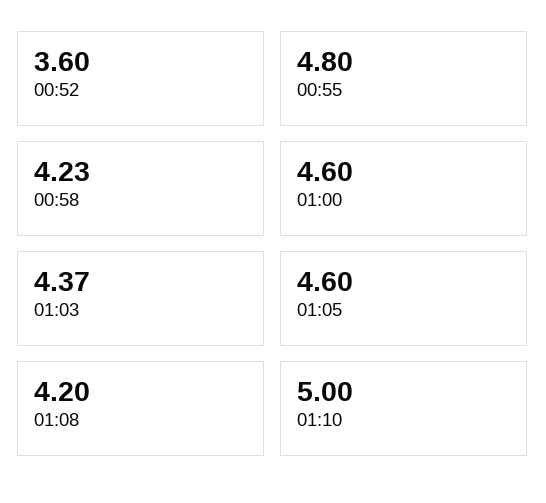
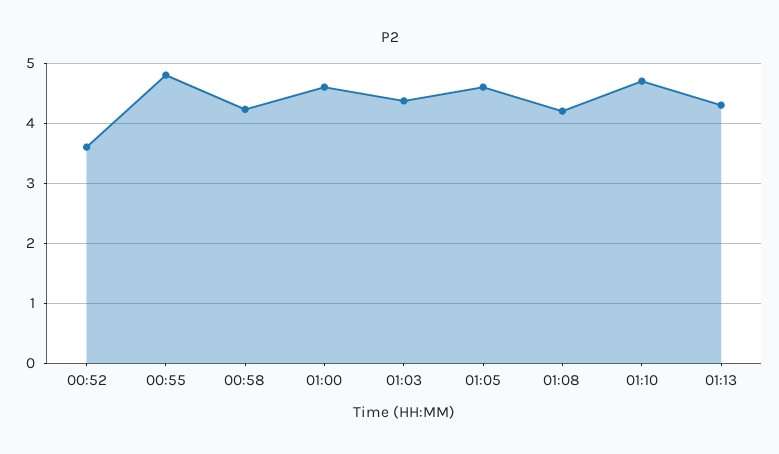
01:10: 5 -> 4.7
01:13: none -> 4.3

